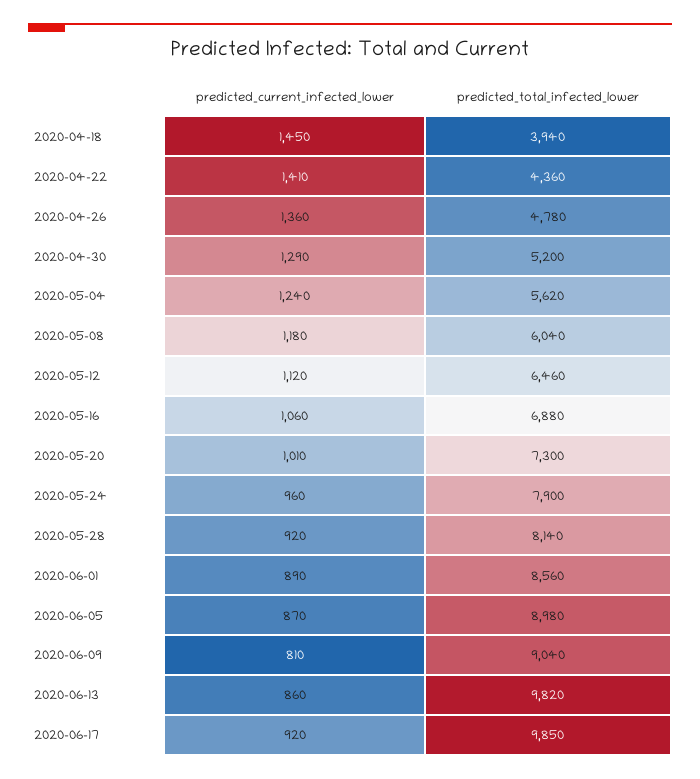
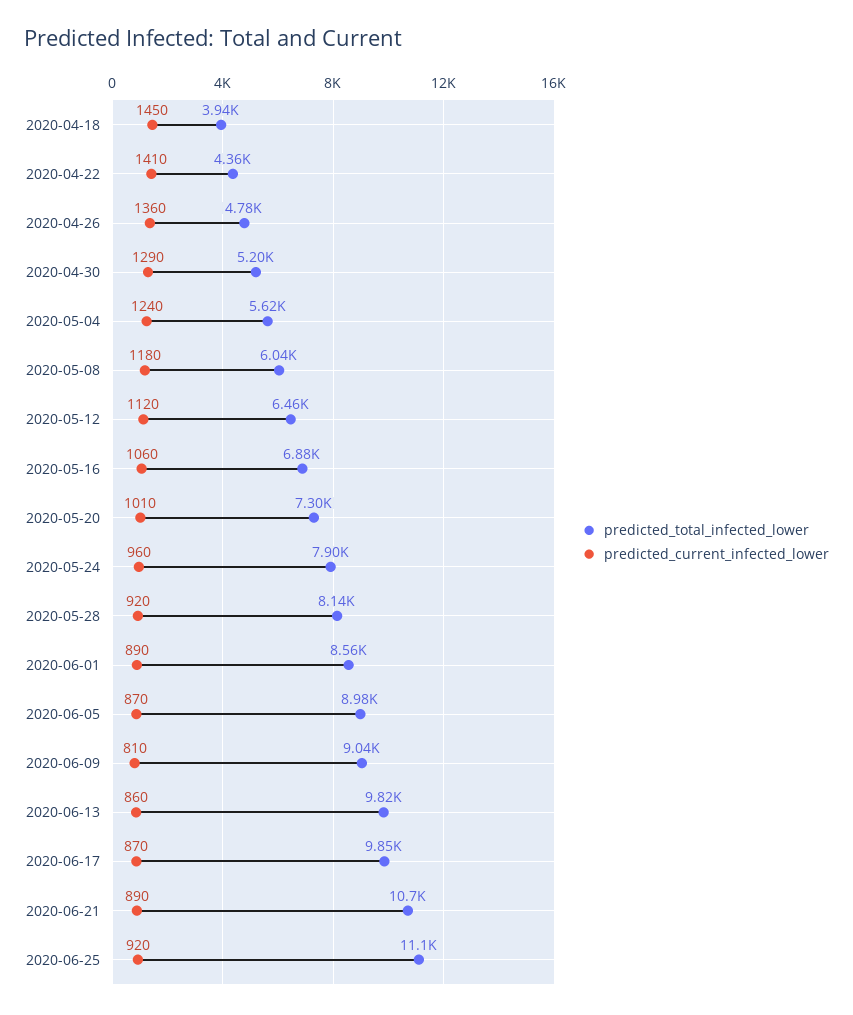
predicted_current_infected_lower, 2020-06-17: 920 -> 870
predicted_total_infected_lower, 2020-06-21: none -> 10700
predicted_current_infected_lower, 2020-06-21: none -> 890
predicted_total_infected_lower, 2020-06-25: none -> 11100
predicted_current_infected_lower, 2020-06-25: none -> 920

